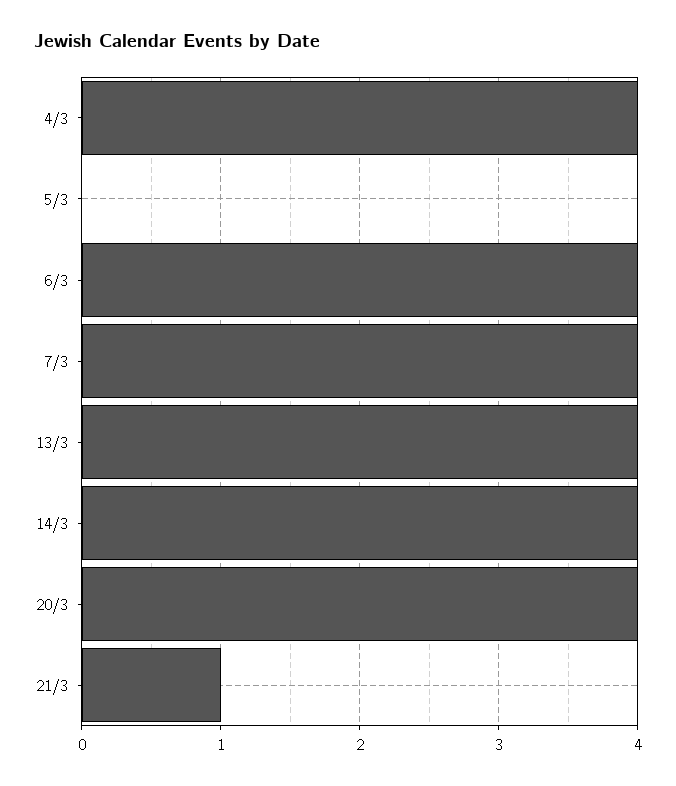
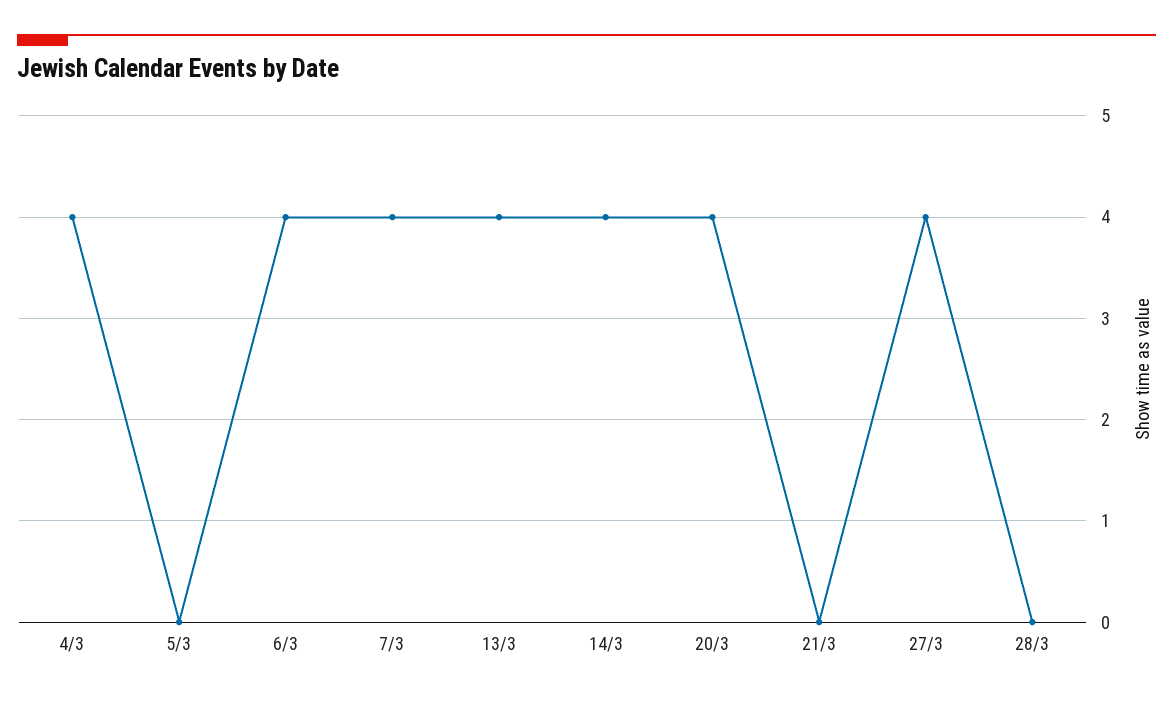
21/3: 1 -> 0
27/3: none -> 4
28/3: none -> 0

